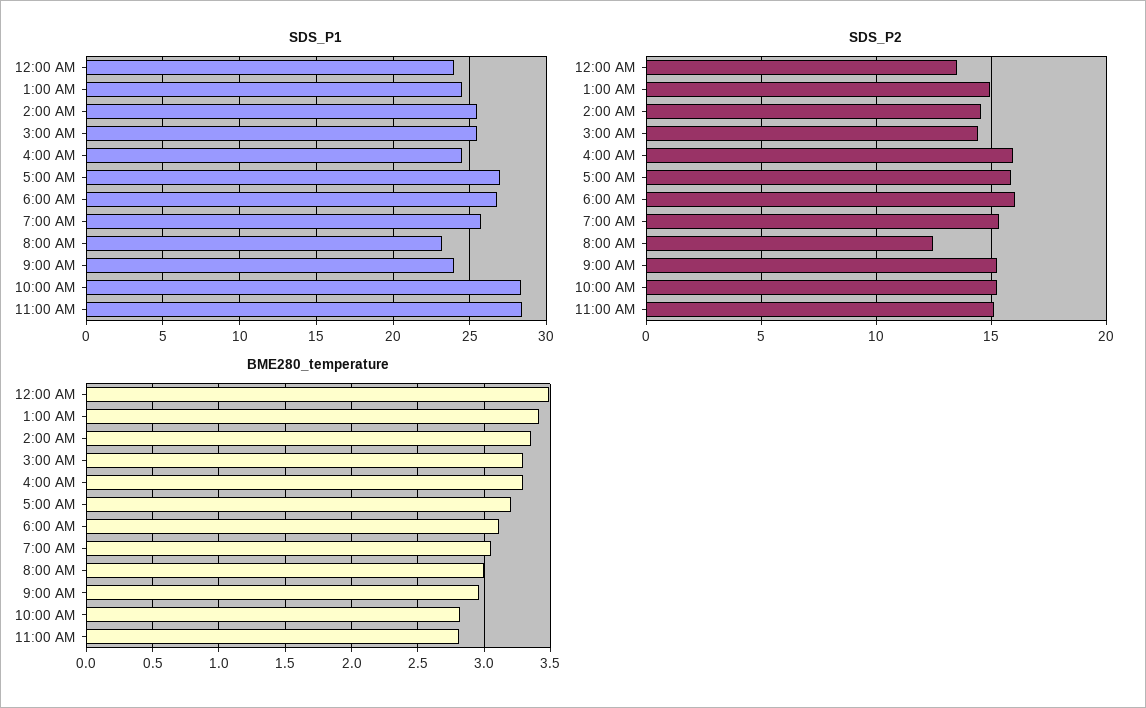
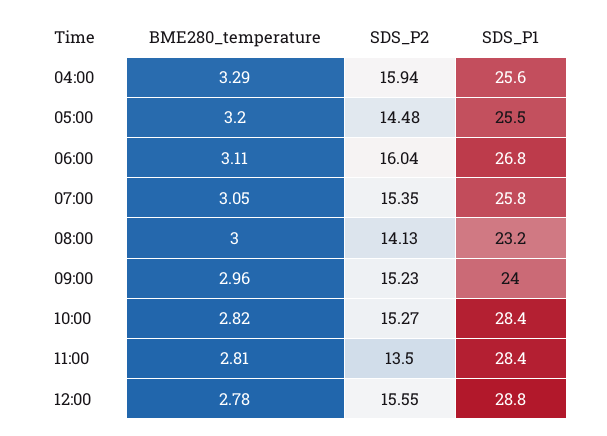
SDS_P1, 12:00 AM: 24 -> none
SDS_P1, 1:00 AM: 24.5 -> none
SDS_P1, 2:00 AM: 25.5 -> none
SDS_P1, 3:00 AM: 25.5 -> none
SDS_P1, 4:00 AM: 24.5 -> 25.6
SDS_P1, 5:00 AM: 27 -> 25.5
SDS_P2, 12:00 AM: 13.5 -> none
SDS_P2, 1:00 AM: 15 -> none
SDS_P2, 2:00 AM: 14.5 -> none
SDS_P2, 3:00 AM: 14.5 -> none
SDS_P2, 5:00 AM: 16 -> 14.48
SDS_P2, 8:00 AM: 12.5 -> 14.13
SDS_P2, 11:00 AM: 15 -> 13.5
BME280_temperature, 12:00 AM: 3.5 -> none
BME280_temperature, 1:00 AM: 3.4 -> none
BME280_temperature, 2:00 AM: 3.35 -> none
BME280_temperature, 3:00 AM: 3.3 -> none
BME280_temperature, 12:00: none -> 2.78
SDS_P2, 12:00: none -> 15.55
SDS_P1, 12:00: none -> 28.8

